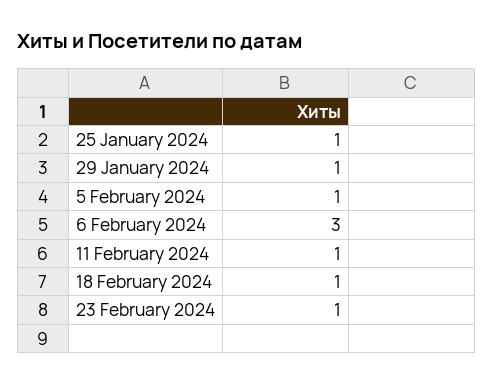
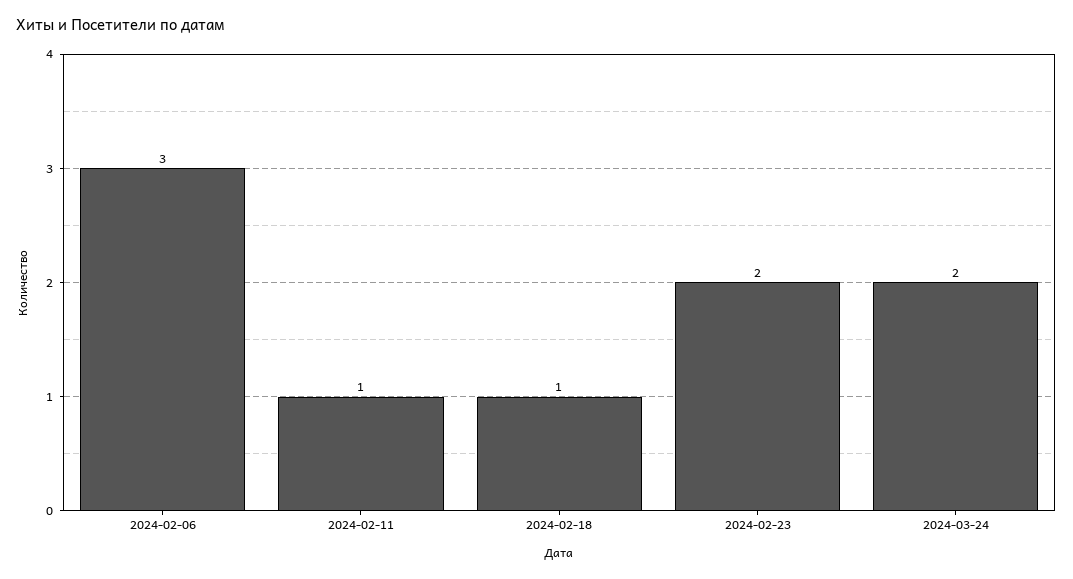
25 January 2024: 1 -> none
29 January 2024: 1 -> none
5 February 2024: 1 -> none
23 February 2024: 1 -> 2
2024-03-24: none -> 2

